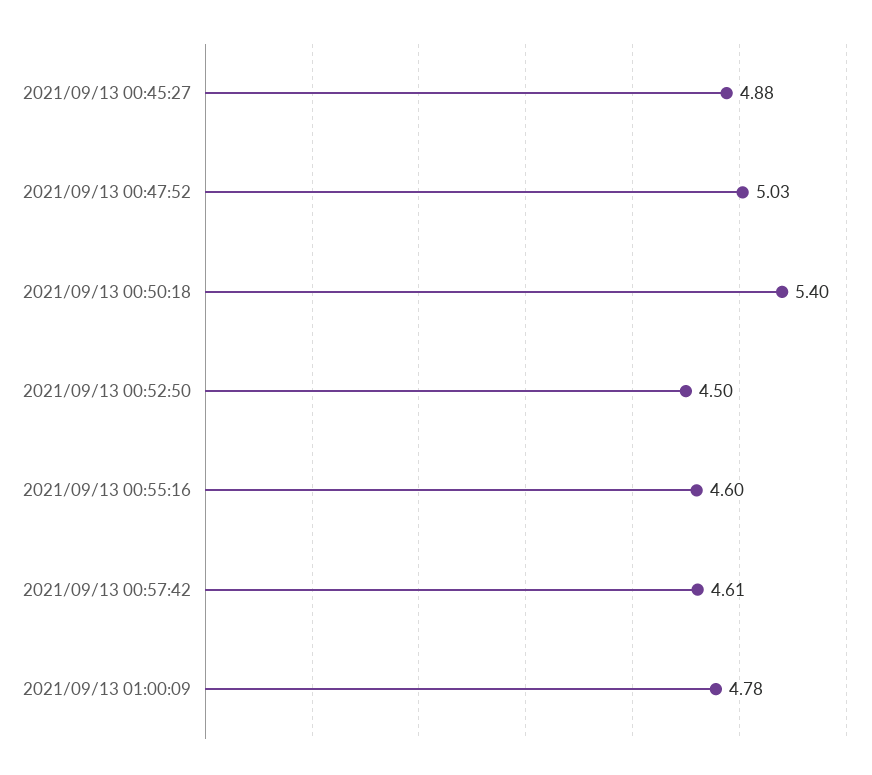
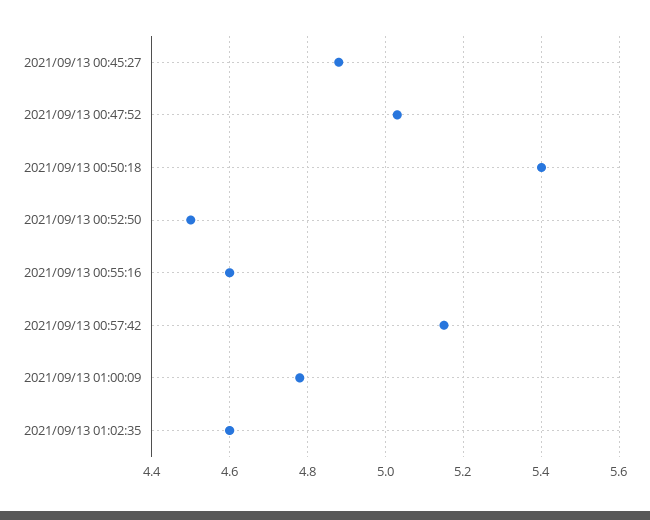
2021/09/13 00:57:42: 4.61 -> 5.15
2021/09/13 01:02:35: none -> 4.6

